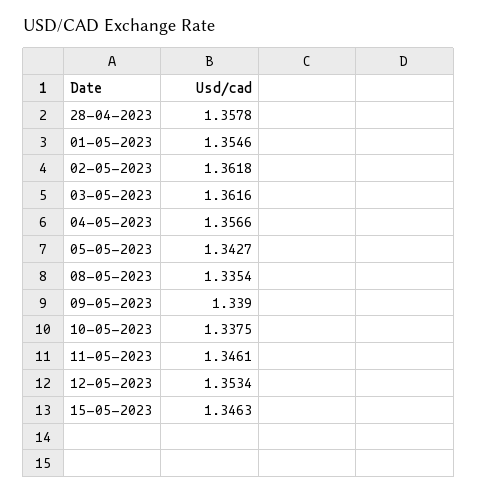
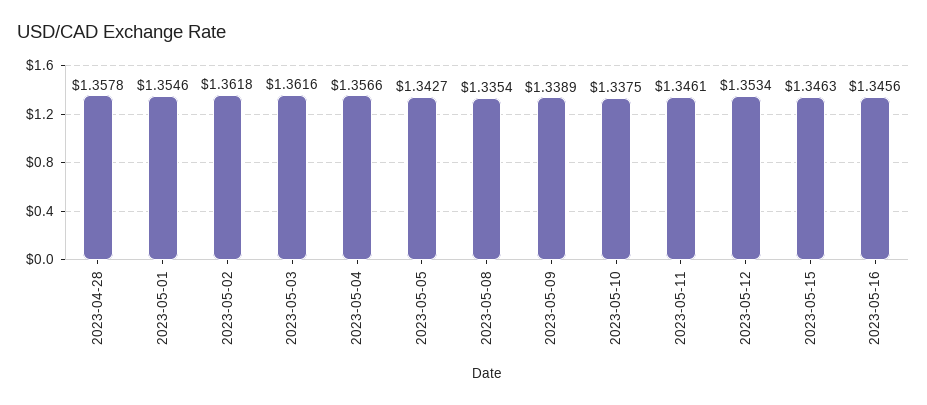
09-05-2023: 1.339 -> 1.3389
2023-05-16: none -> 1.3456

